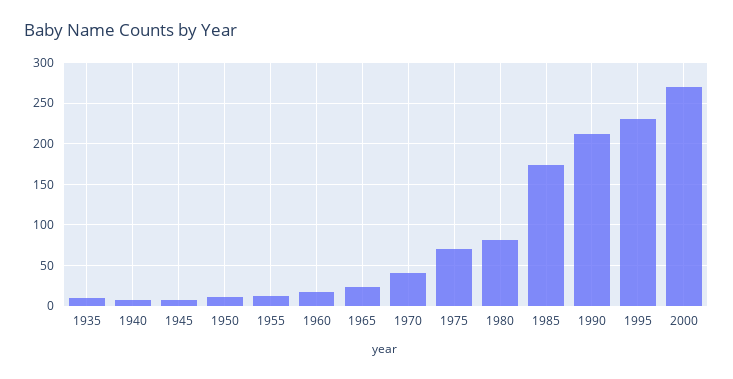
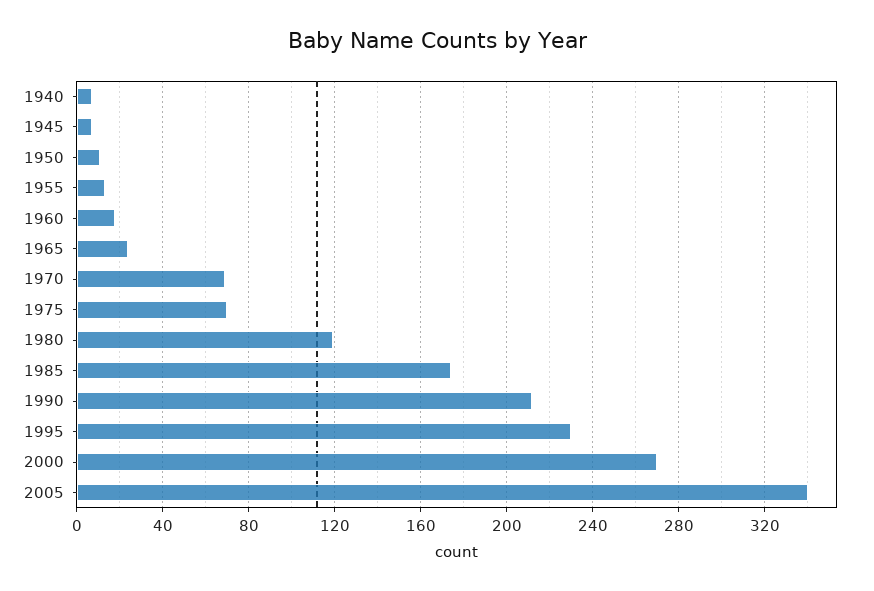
1935: 10 -> none
1970: 40 -> 70
1980: 80 -> 120
2005: none -> 340

